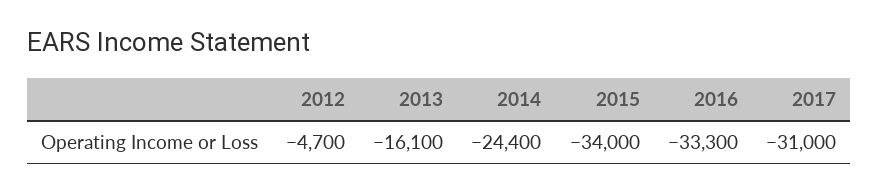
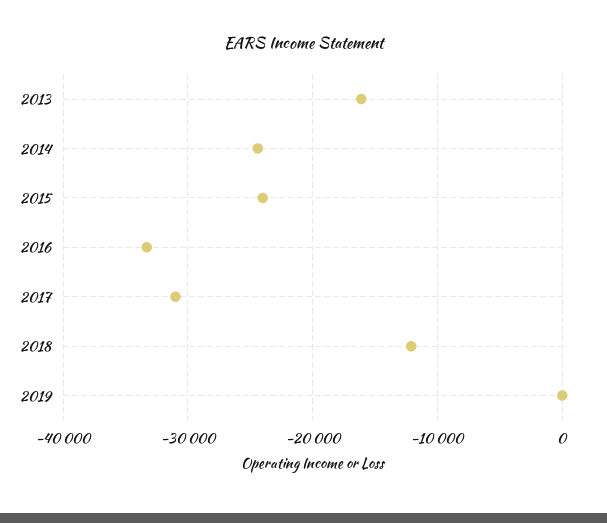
2012: -4700 -> none
2015: -34000 -> -24000
2018: none -> -12000
2019: none -> 0

